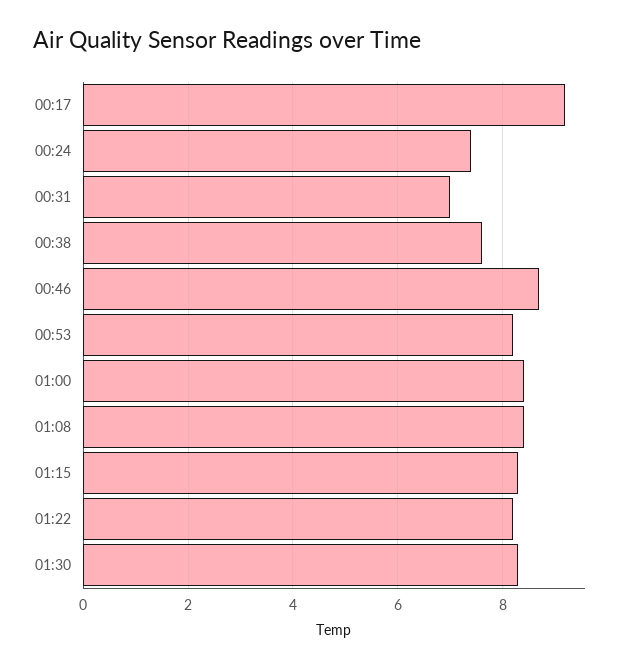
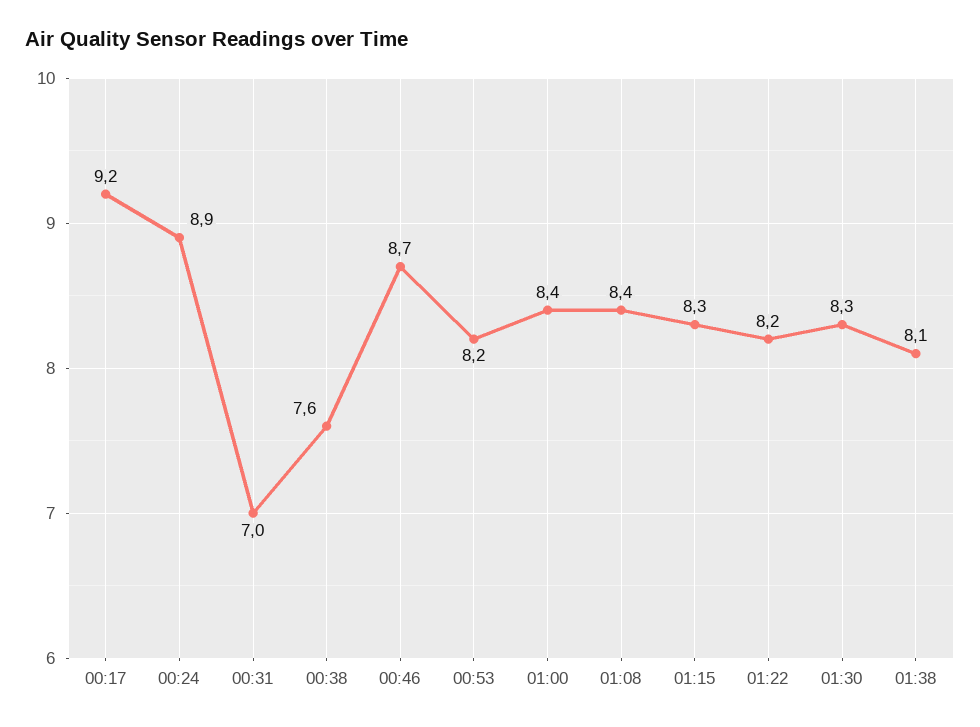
00:24: 7.5 -> 8.9
01:38: none -> 8.1

